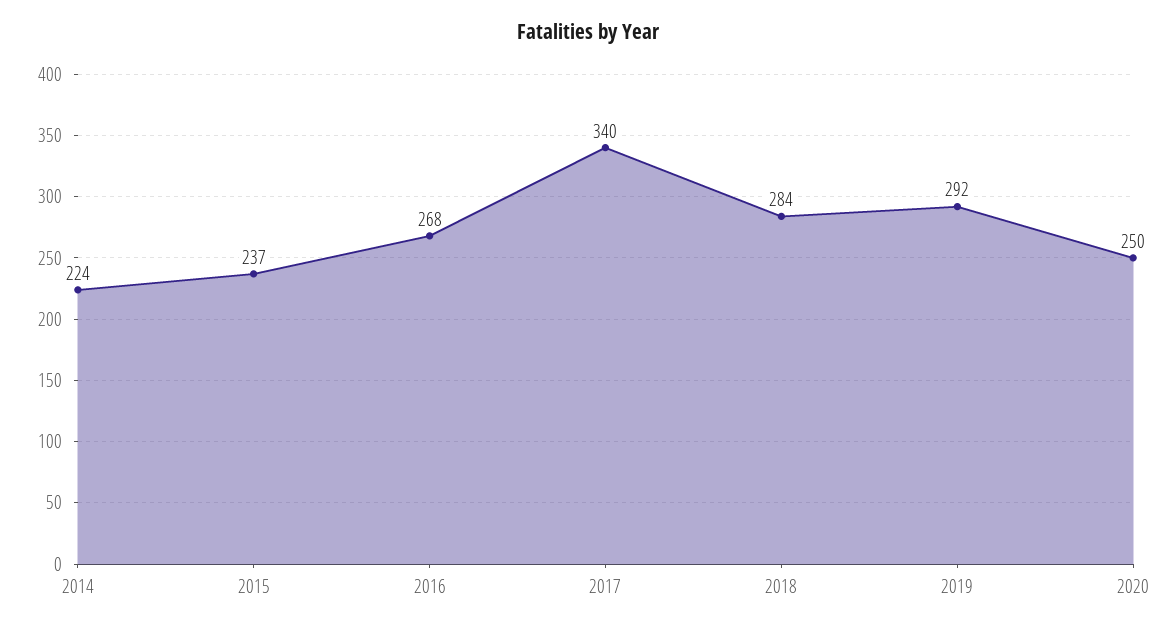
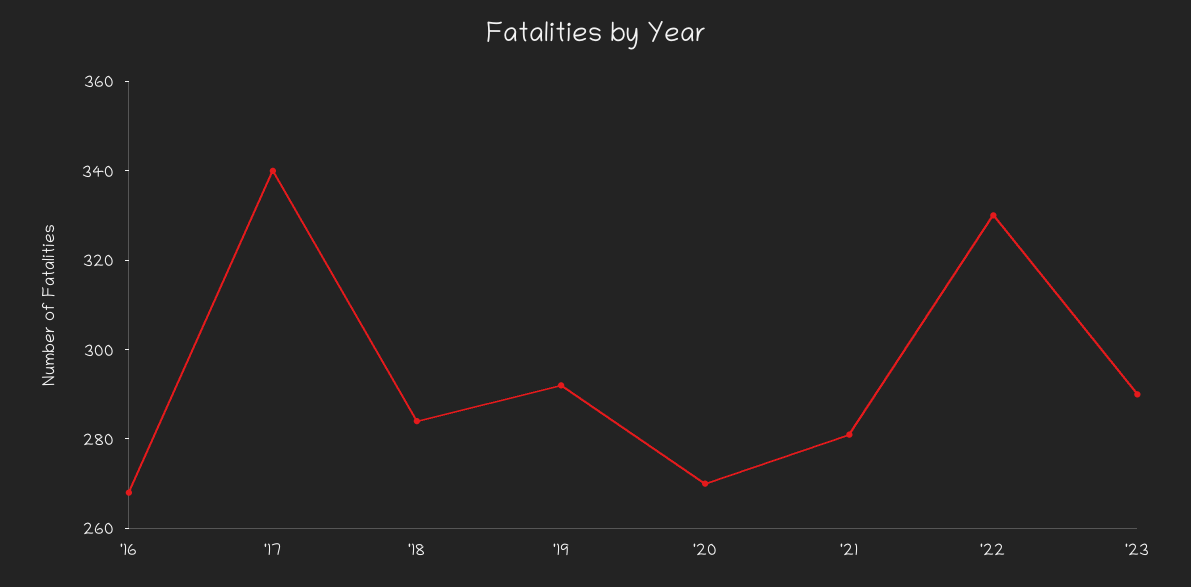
2014: 224 -> none
2015: 237 -> none
2020: 250 -> 270
'21: none -> 280
'22: none -> 330
'23: none -> 290

